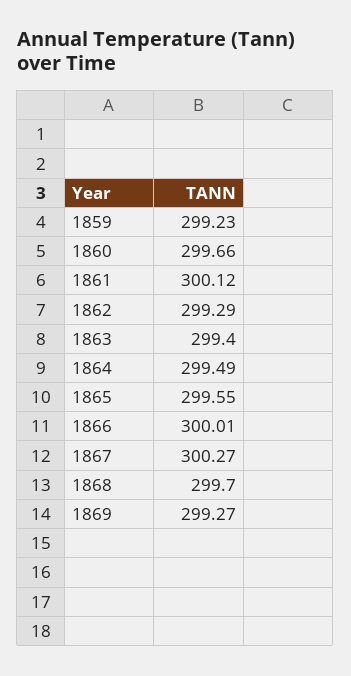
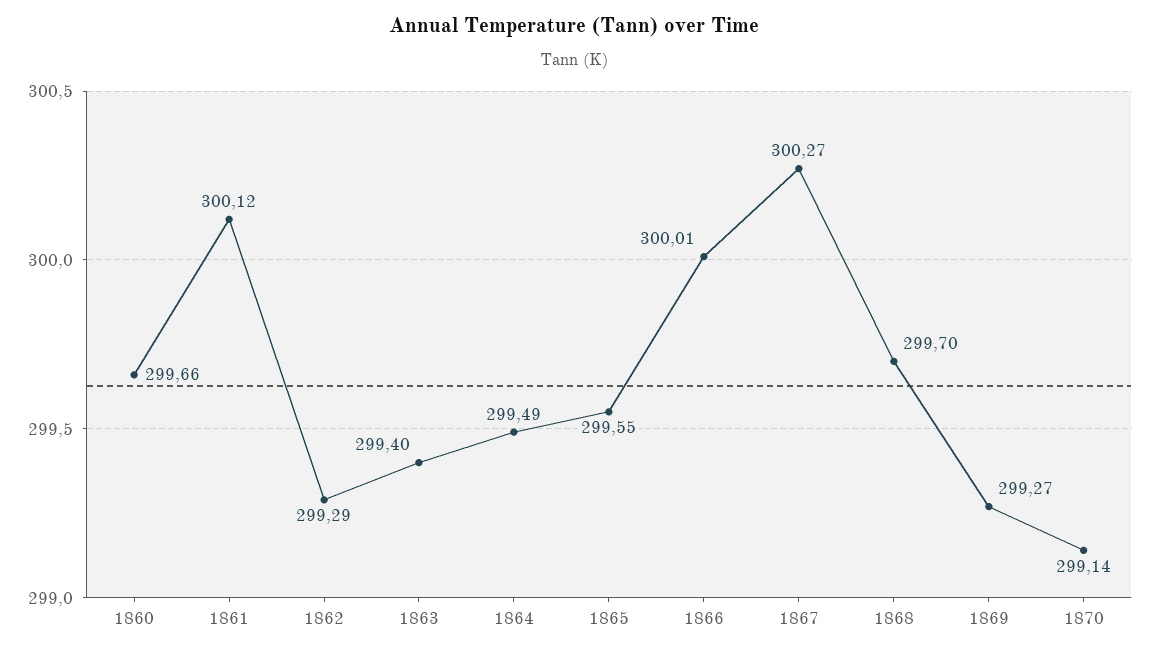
1859: 299.23 -> none
1870: none -> 299.14

